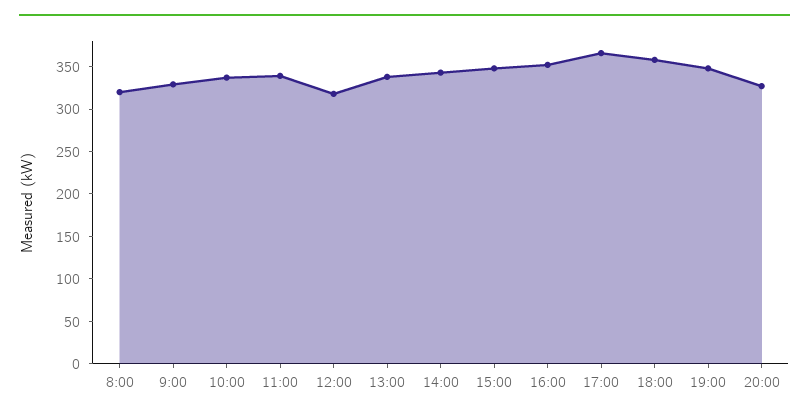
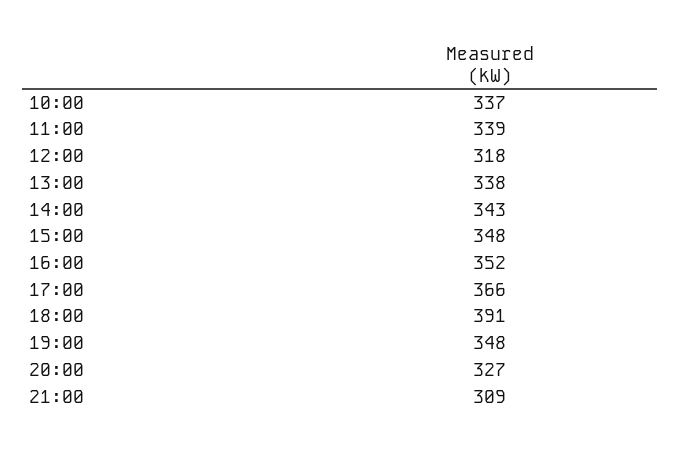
8:00: 320 -> none
9:00: 330 -> none
18:00: 360 -> 391
21:00: none -> 309

